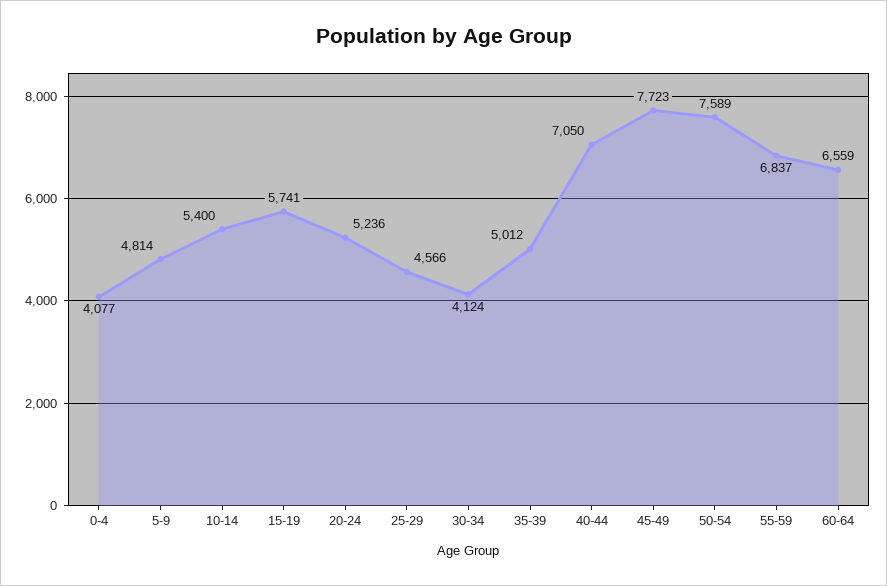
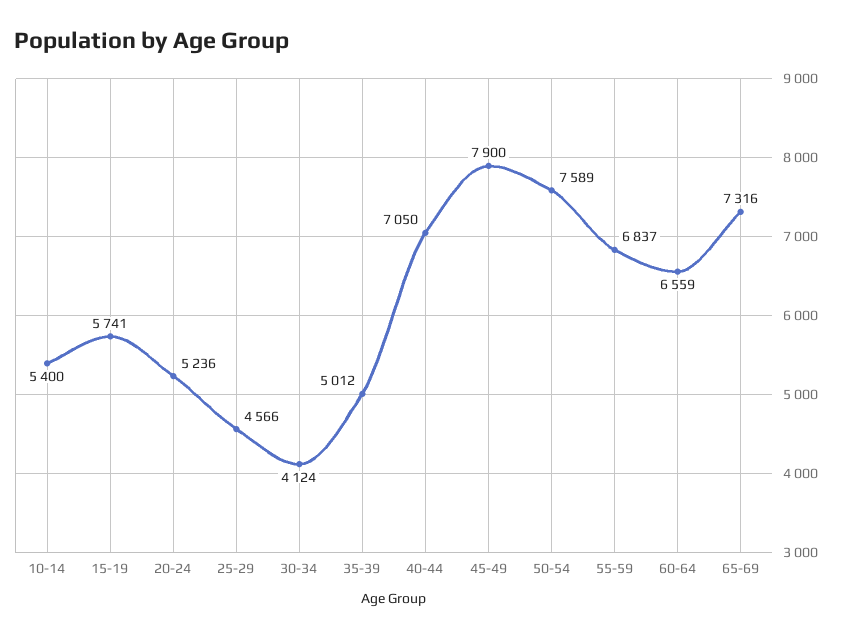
0-4: 4077 -> none
5-9: 4814 -> none
45-49: 7723 -> 7900
65-69: none -> 7316

